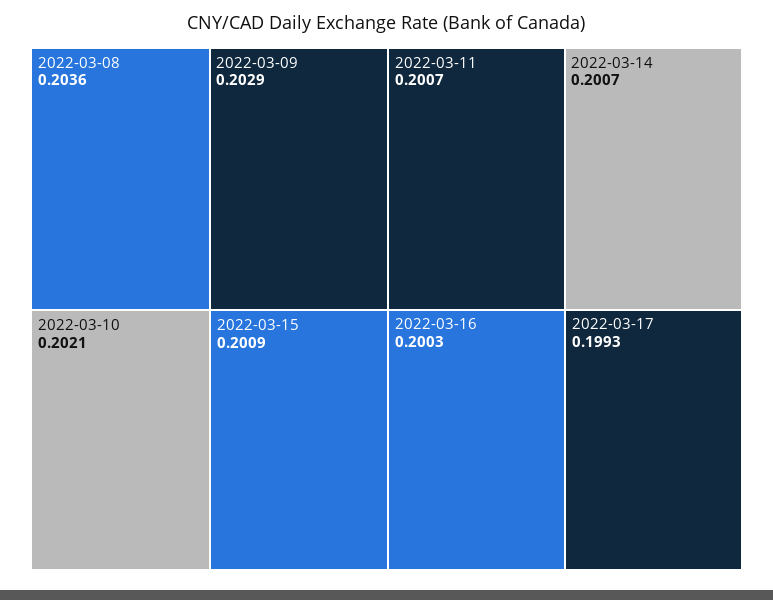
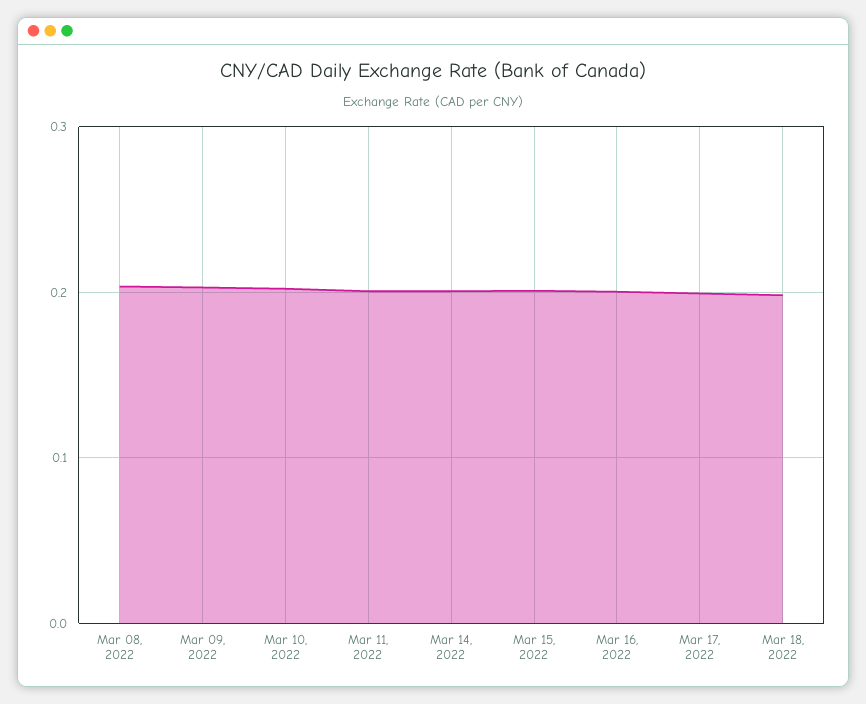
Mar 18, 2022: none -> 0.2

